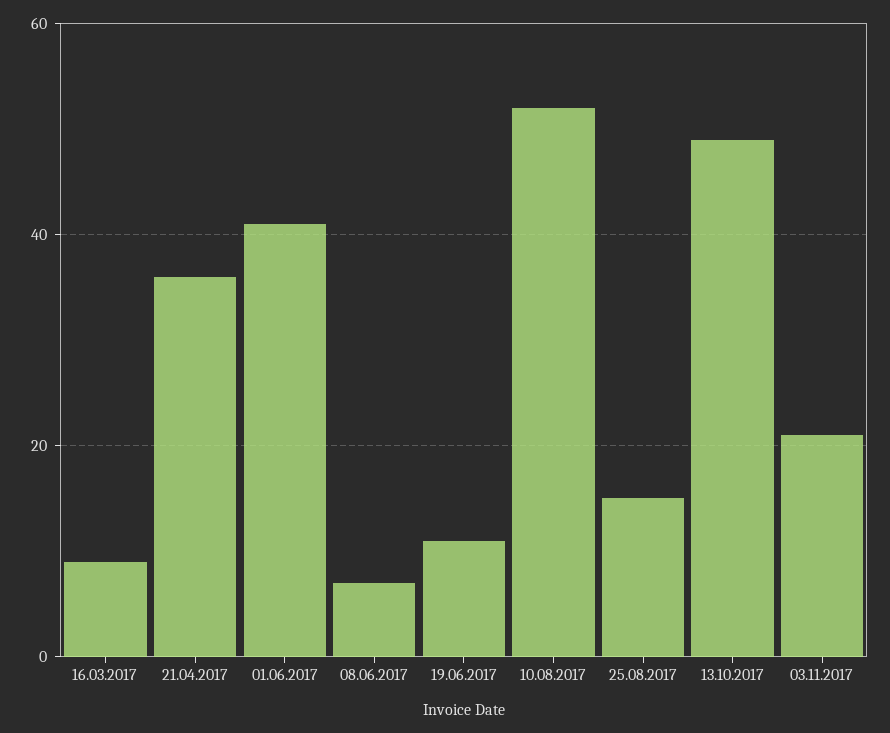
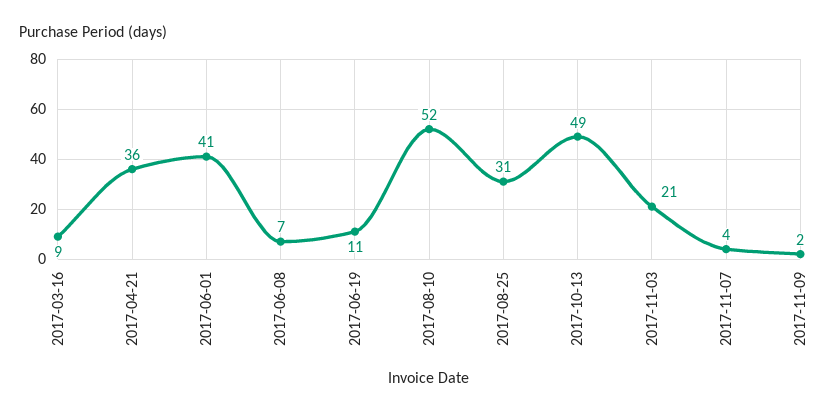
25.08.2017: 15 -> 31
2017-11-07: none -> 4
2017-11-09: none -> 2

